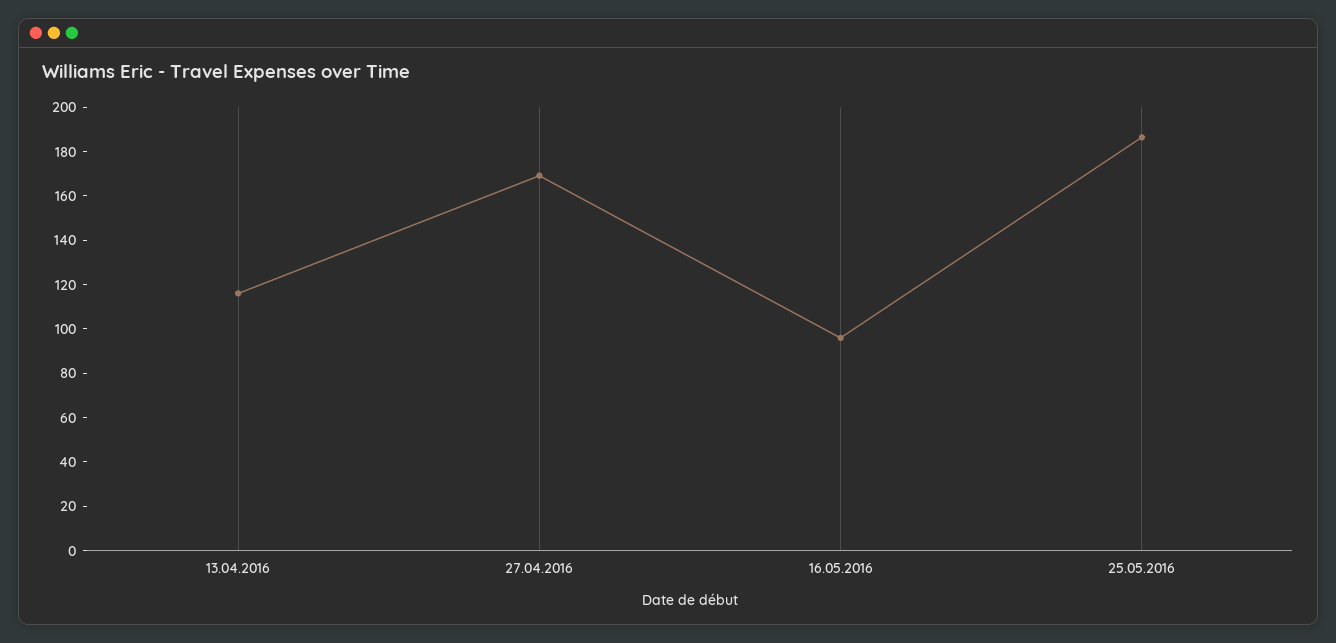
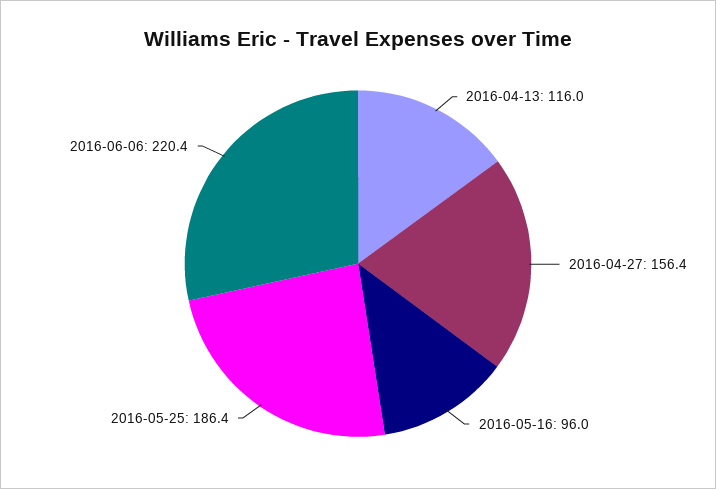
27.04.2016: 170 -> 156.4
2016-06-06: none -> 220.4

